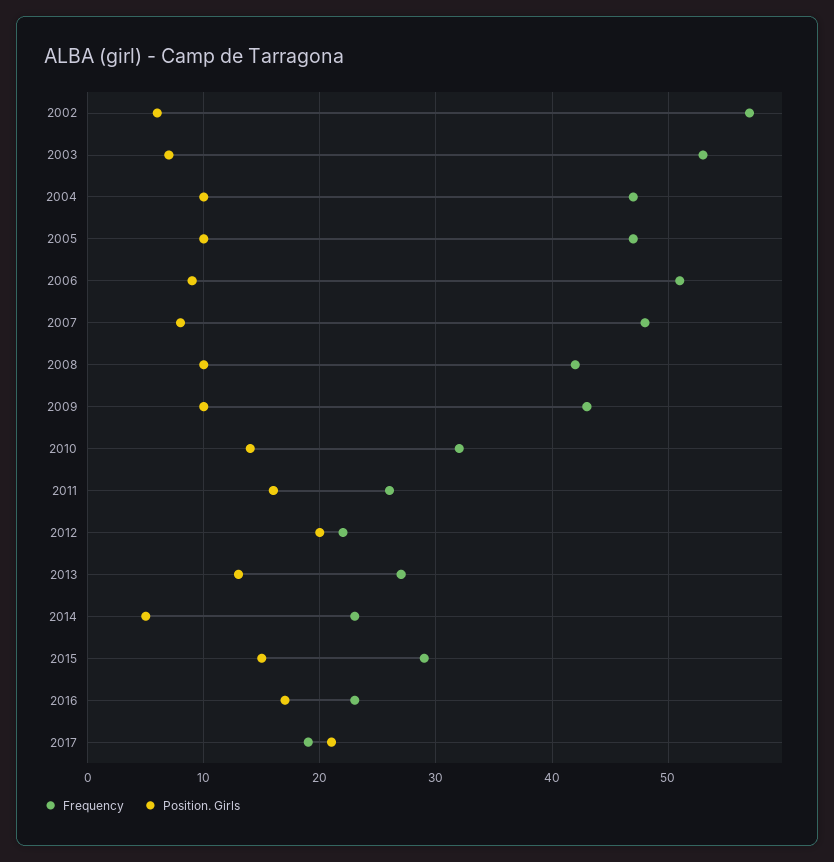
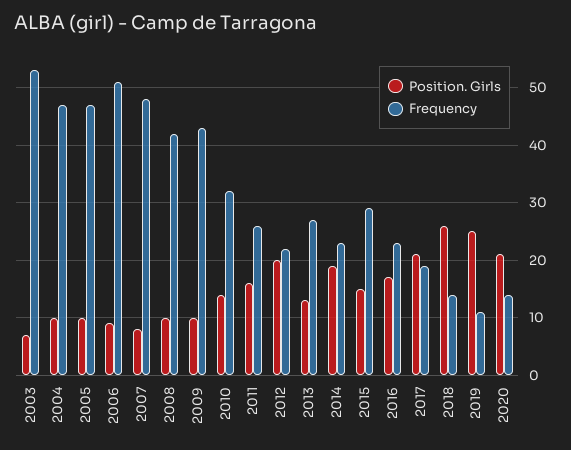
Frequency, 2002: 57 -> none
Position. Girls, 2002: 6 -> none
Position. Girls, 2014: 5 -> 20
Position. Girls, 2018: none -> 25
Frequency, 2018: none -> 15
Position. Girls, 2019: none -> 25
Frequency, 2019: none -> 10
Position. Girls, 2020: none -> 20
Frequency, 2020: none -> 15

